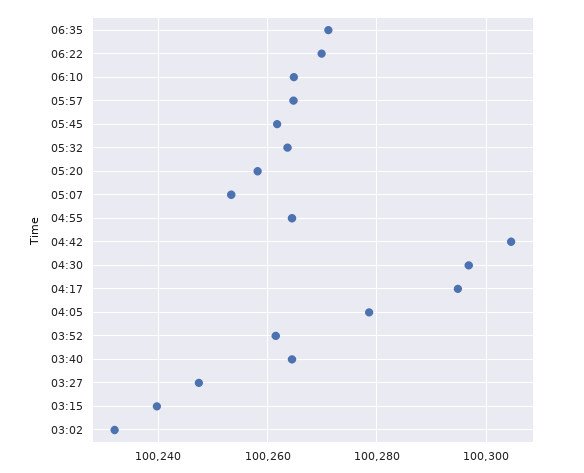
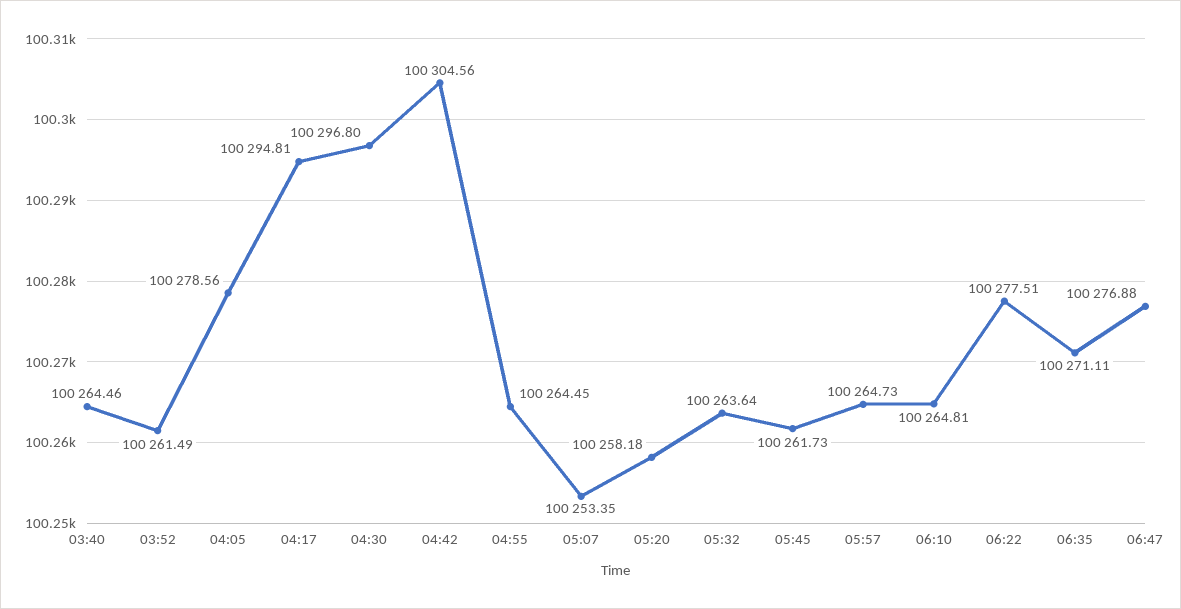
06:22: 100270 -> 100277.51
03:27: 100248 -> none
03:15: 100240 -> none
03:02: 100232 -> none
06:47: none -> 100276.88

